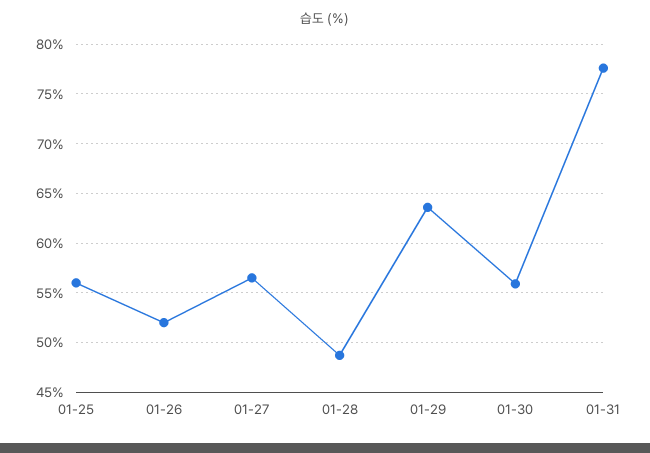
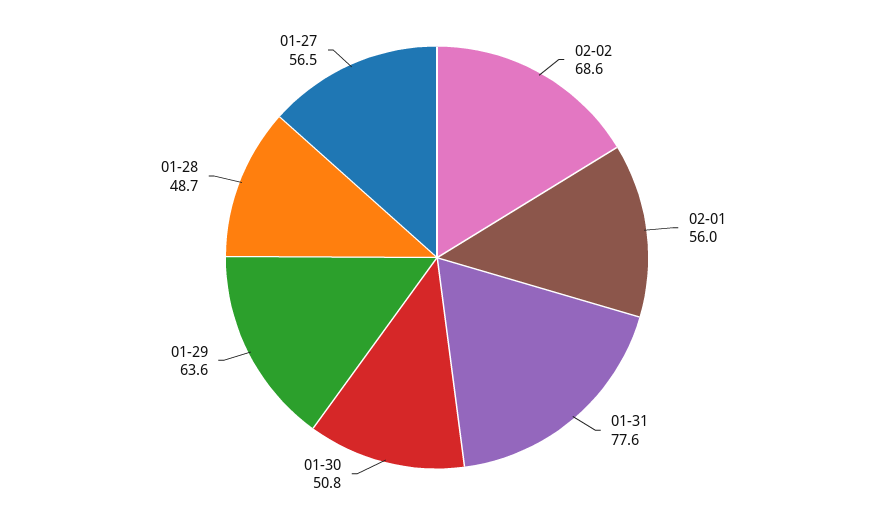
01-25: 56 -> none
01-26: 52 -> none
01-30: 56 -> 50.8
02-02: none -> 68.6
02-01: none -> 56

